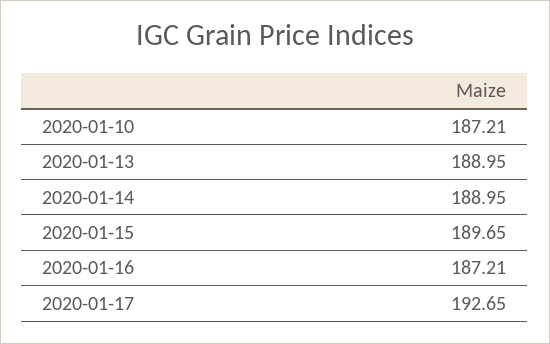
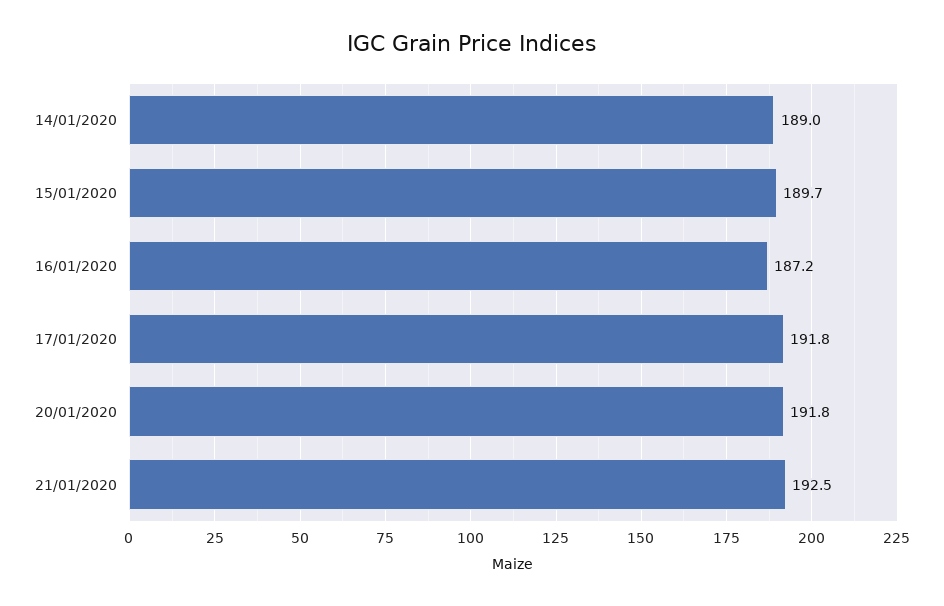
2020-01-10: 187.21 -> none
2020-01-13: 188.95 -> none
2020-01-17: 192.65 -> 191.8
20/01/2020: none -> 191.8
21/01/2020: none -> 192.5

